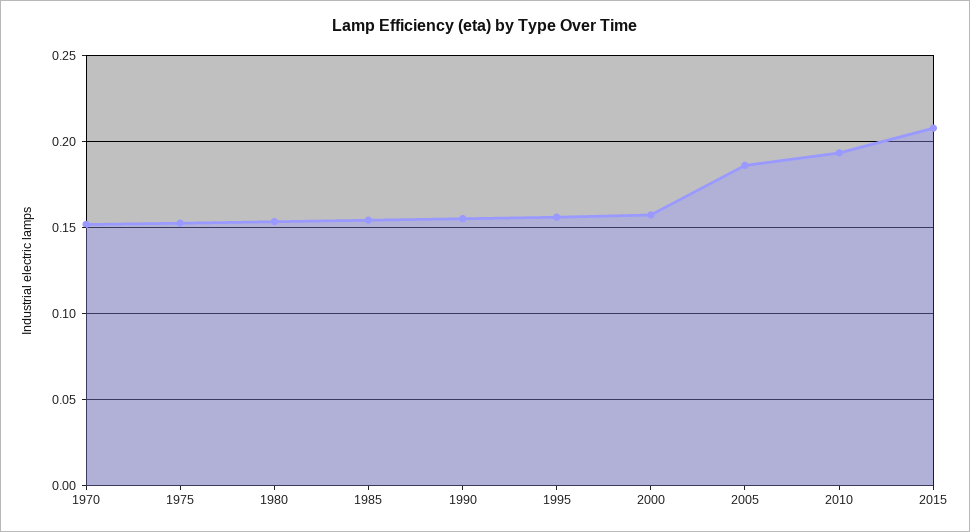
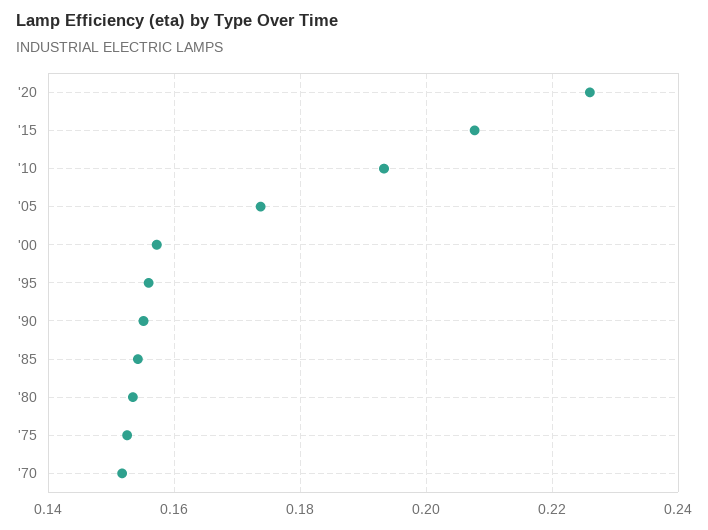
2005: 0.185 -> 0.174
'20: none -> 0.226

